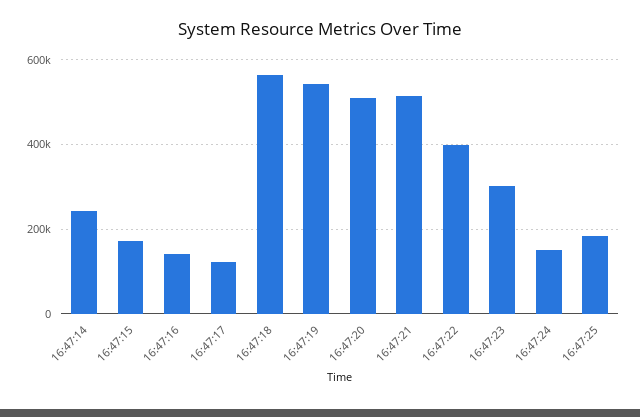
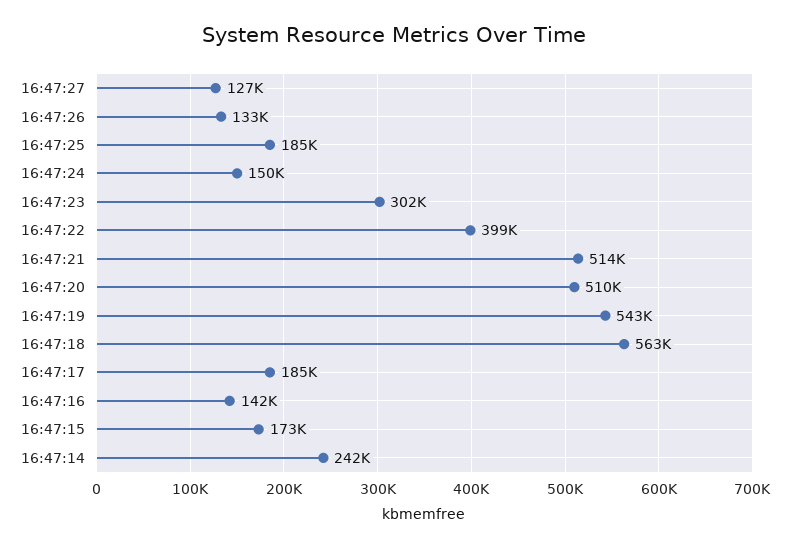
16:47:17: 120000 -> 185000
16:47:27: none -> 127000
16:47:26: none -> 133000

